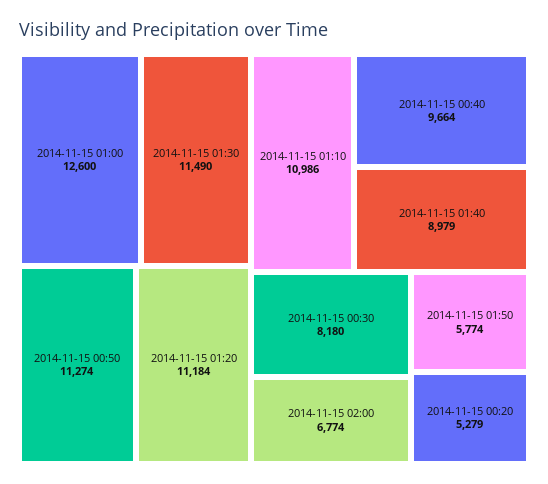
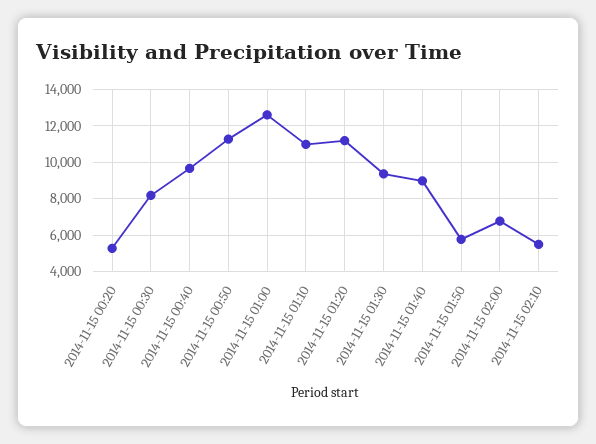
2014-11-15 01:30: 11490 -> 9500
2014-11-15 02:10: none -> 5500

